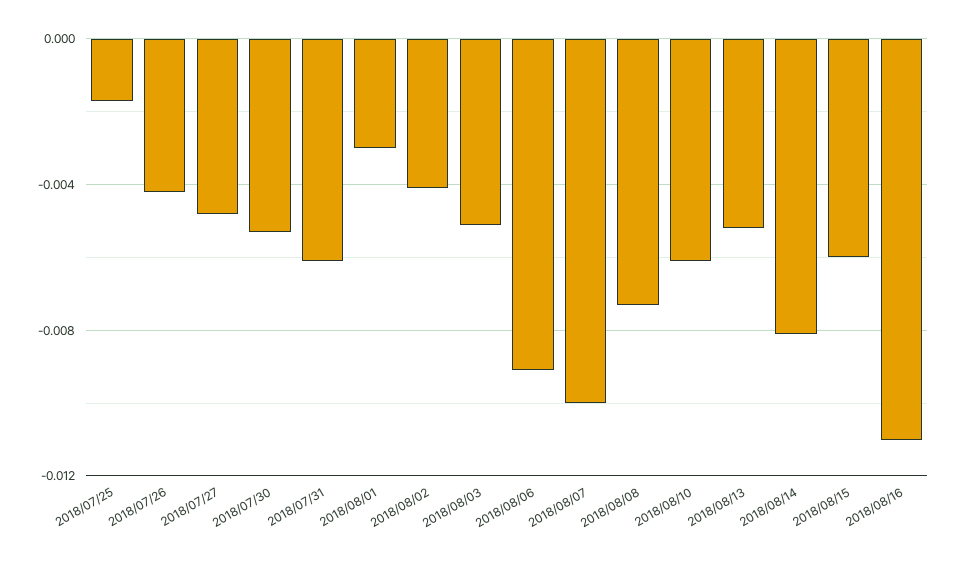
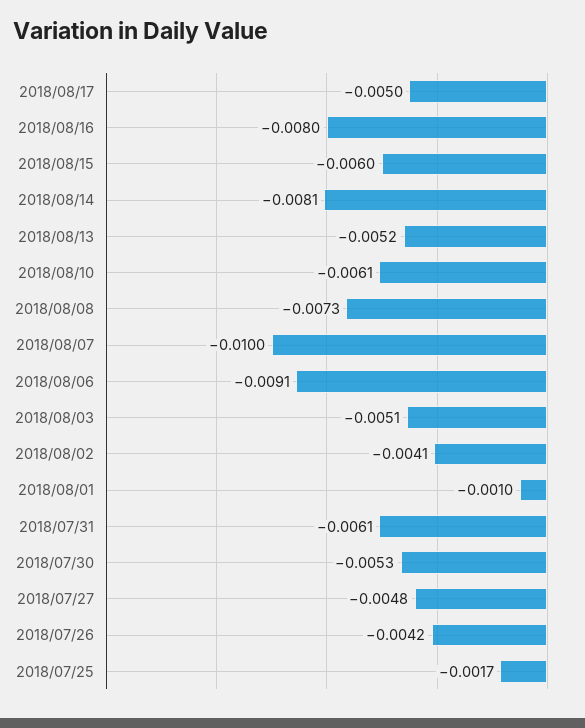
2018/08/01: -0.003 -> -0.001
2018/08/16: -0.011 -> -0.008
2018/08/17: none -> -0.005

